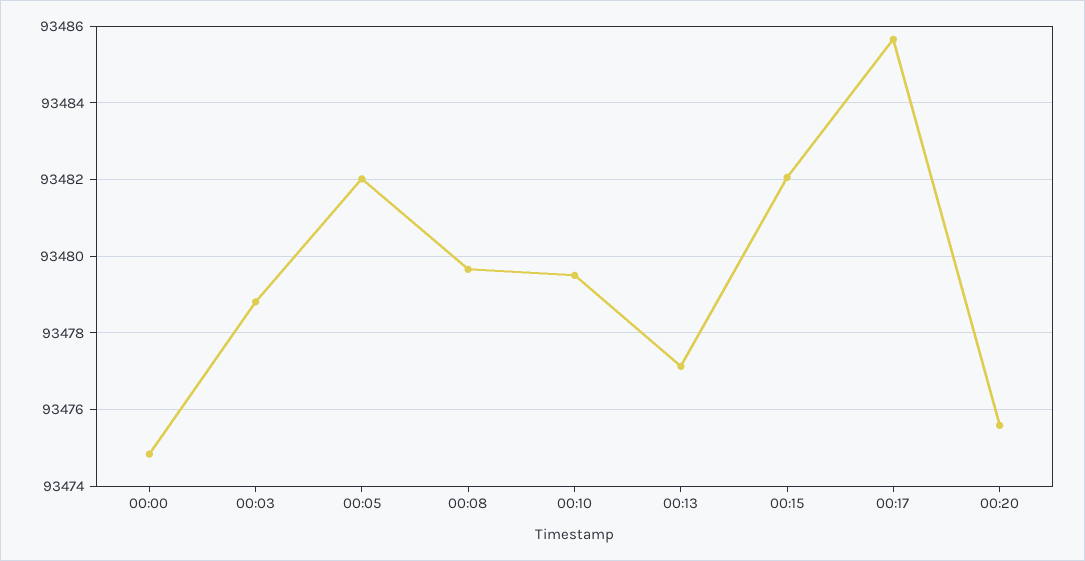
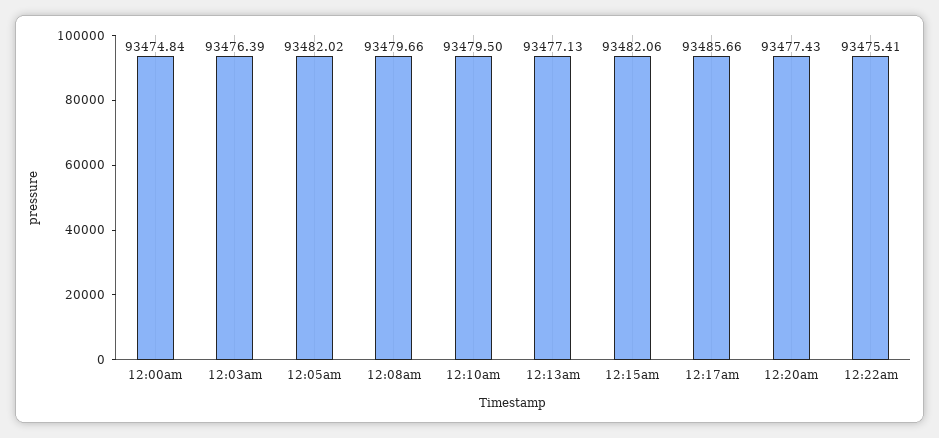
00:03: 93478.8 -> 93476.39
00:20: 93475.6 -> 93477.43
12:22am: none -> 93475.41

